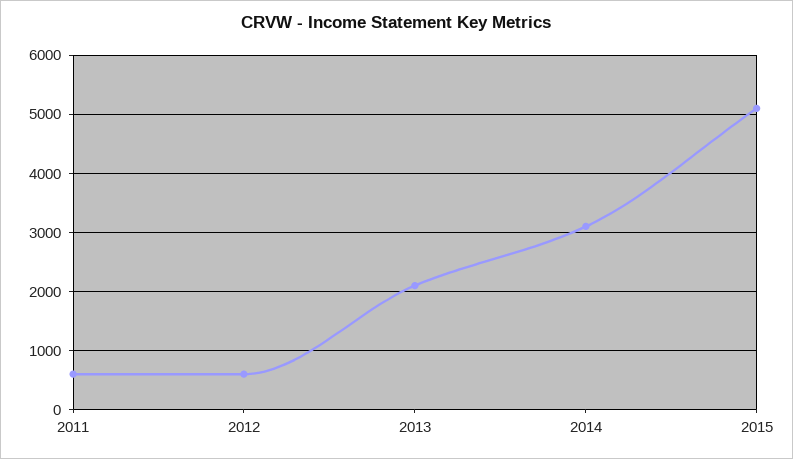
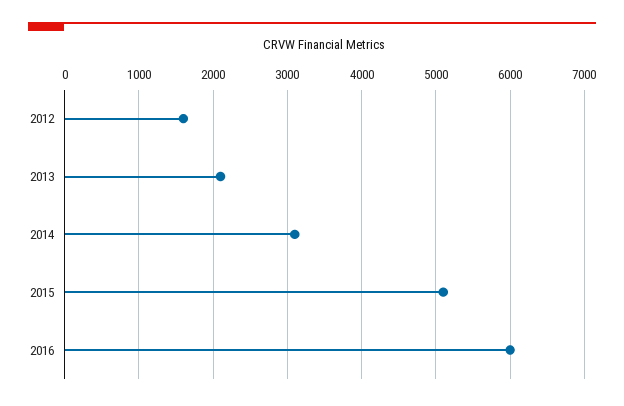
2011: 600 -> none
2012: 600 -> 1600
2016: none -> 6000

